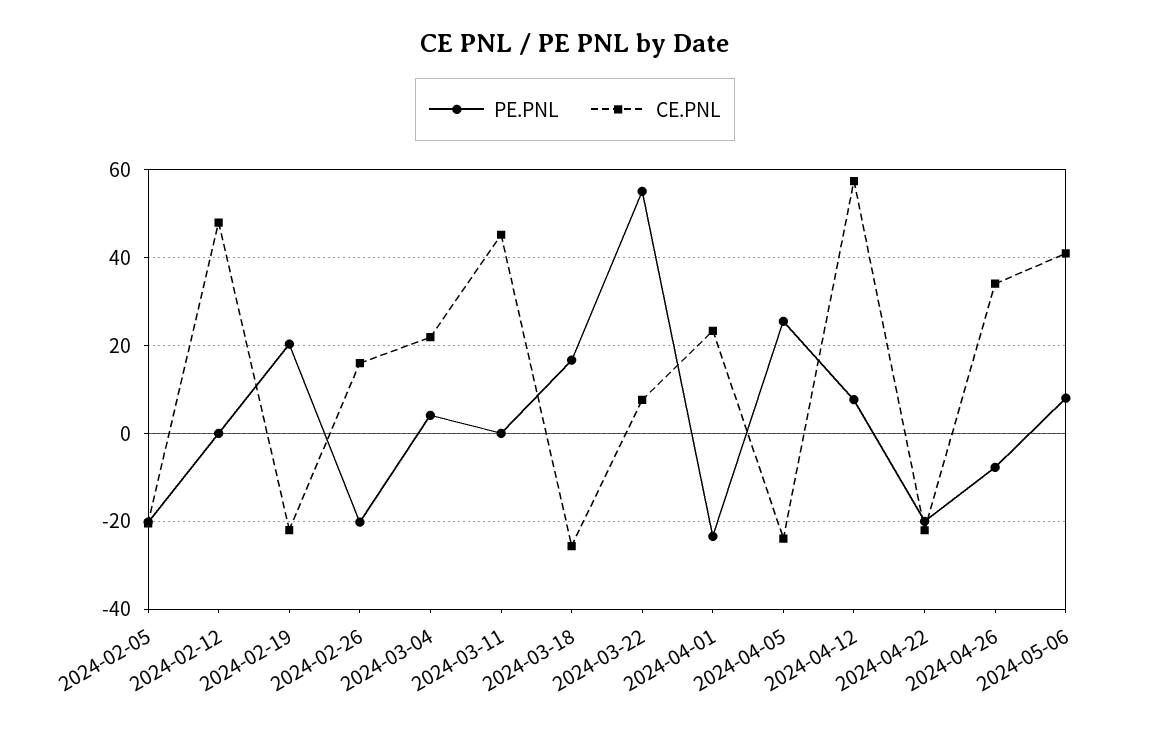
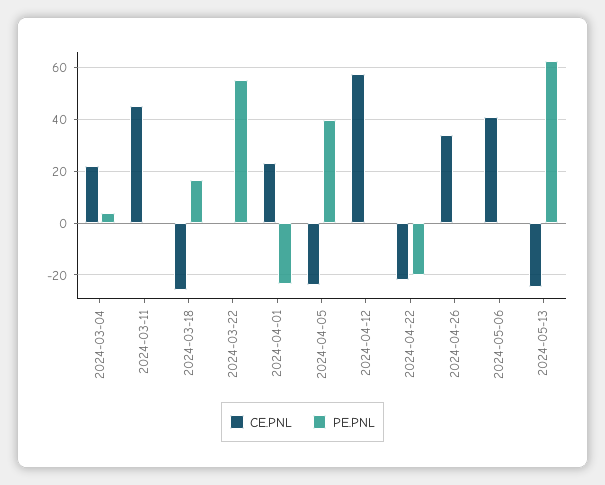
PE.PNL, 2024-02-05: -20 -> none
CE.PNL, 2024-02-05: -20 -> none
PE.PNL, 2024-02-12: 0 -> none
CE.PNL, 2024-02-12: 48 -> none
PE.PNL, 2024-02-19: 20 -> none
CE.PNL, 2024-02-19: -22 -> none
PE.PNL, 2024-02-26: -20 -> none
CE.PNL, 2024-02-26: 16 -> none
CE.PNL, 2024-03-22: 8 -> 0
PE.PNL, 2024-04-05: 26 -> 40
PE.PNL, 2024-04-12: 8 -> 0
PE.PNL, 2024-04-26: -8 -> 0
PE.PNL, 2024-05-06: 8 -> 0
CE.PNL, 2024-05-13: none -> -25
PE.PNL, 2024-05-13: none -> 62.5

